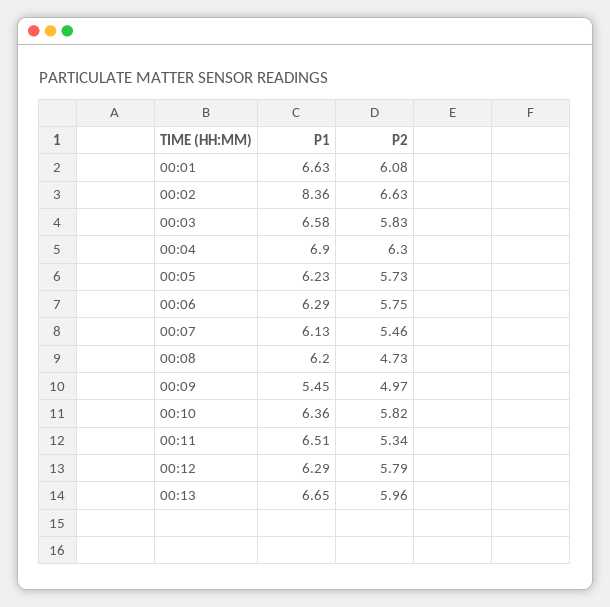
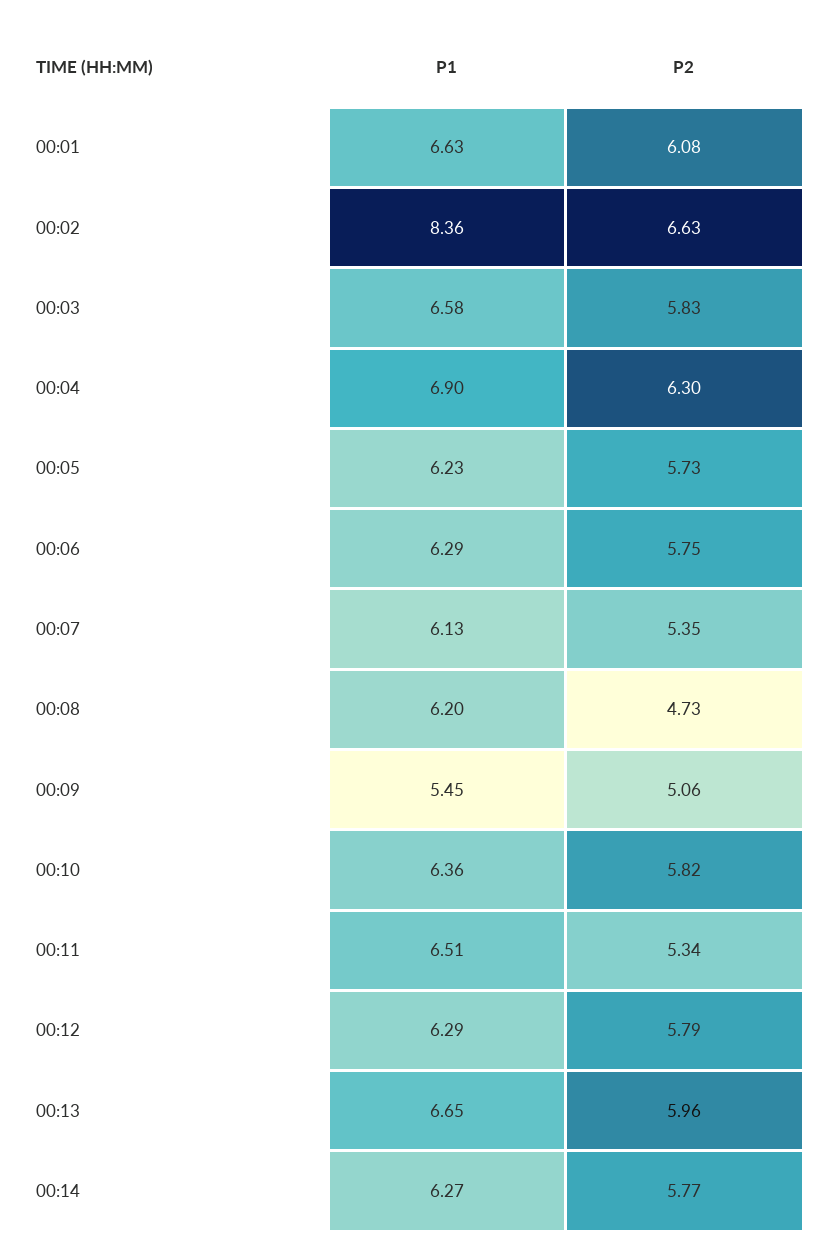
P2, 00:07: 5.46 -> 5.35
P2, 00:09: 4.97 -> 5.06
P1, 00:14: none -> 6.27
P2, 00:14: none -> 5.77

